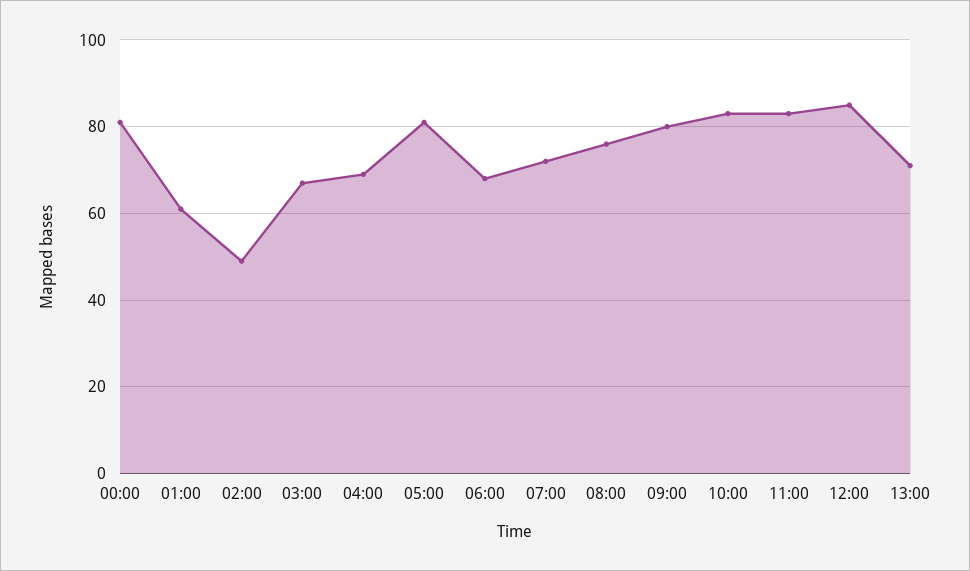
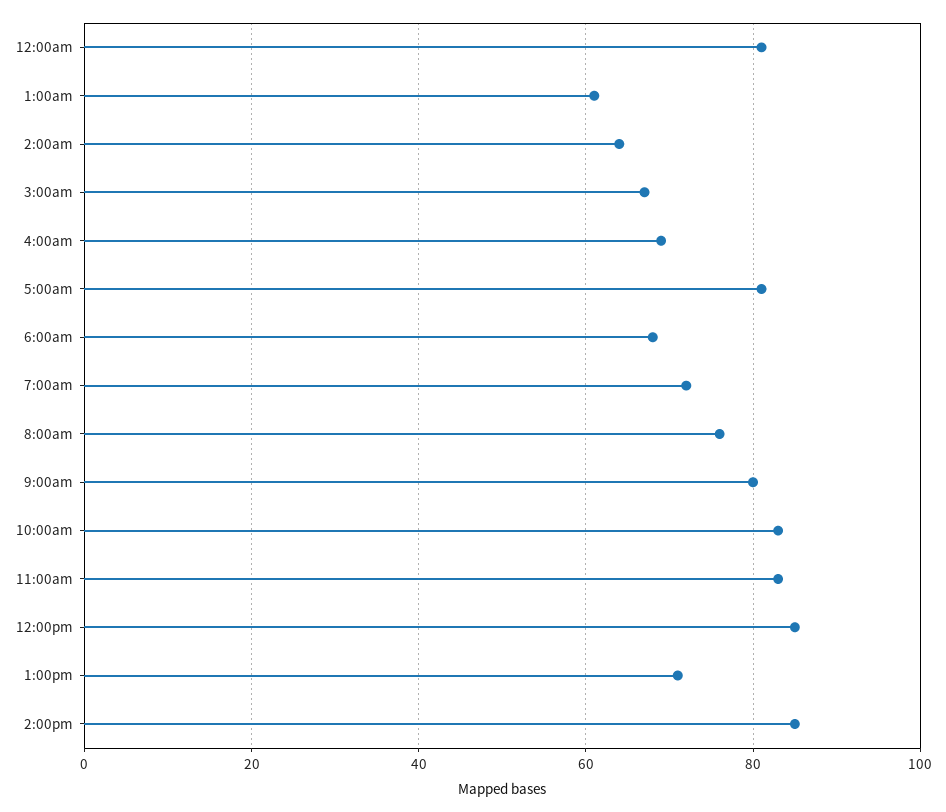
02:00: 50 -> 65
2:00pm: none -> 85

